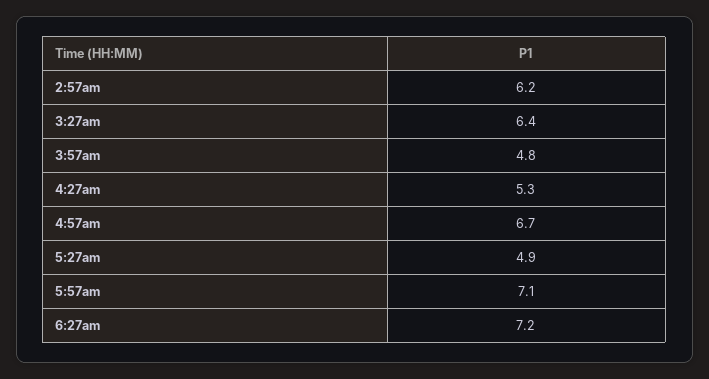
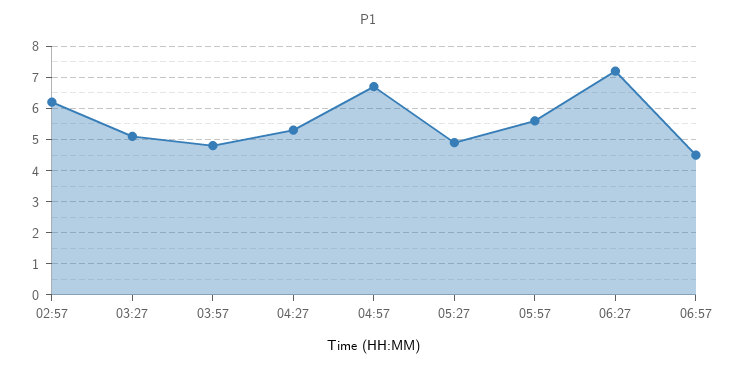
3:27am: 6.4 -> 5
5:57am: 7.1 -> 5.5
06:57: none -> 4.5

